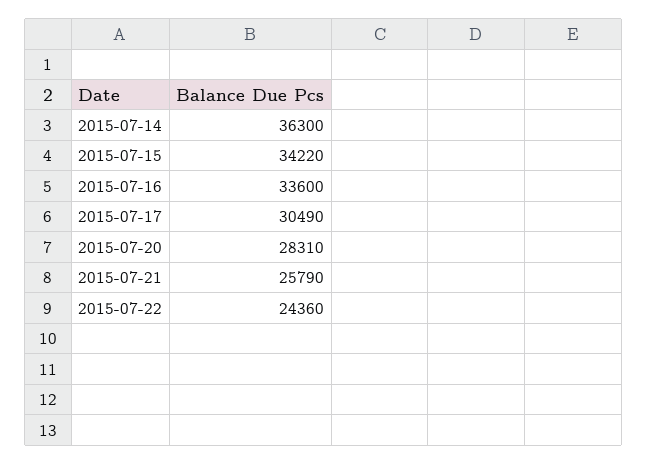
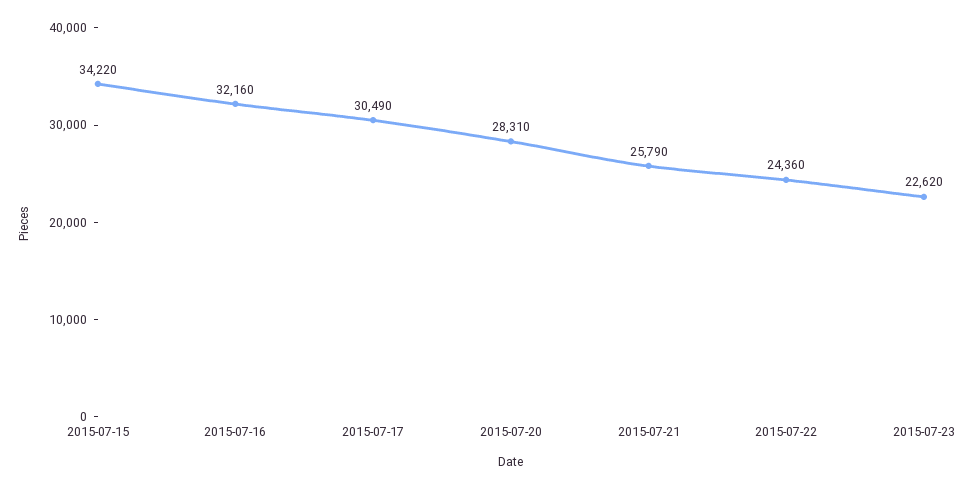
2015-07-14: 36300 -> none
2015-07-16: 33600 -> 32160
2015-07-23: none -> 22620

